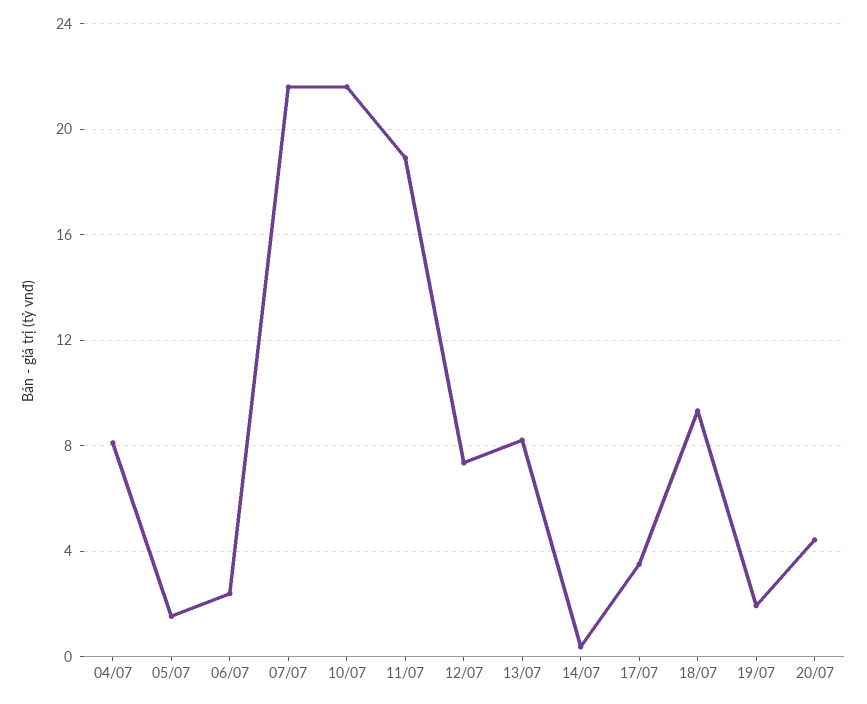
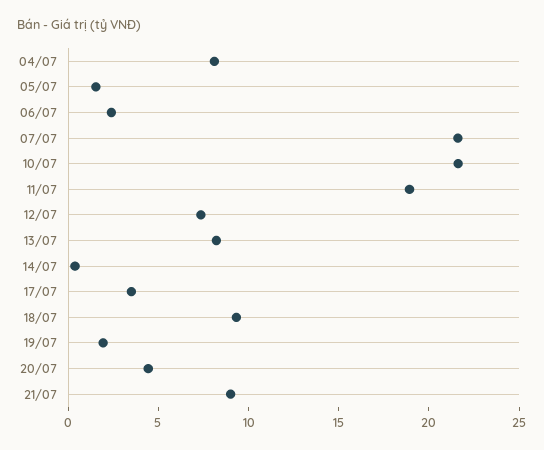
21/07: none -> 9

